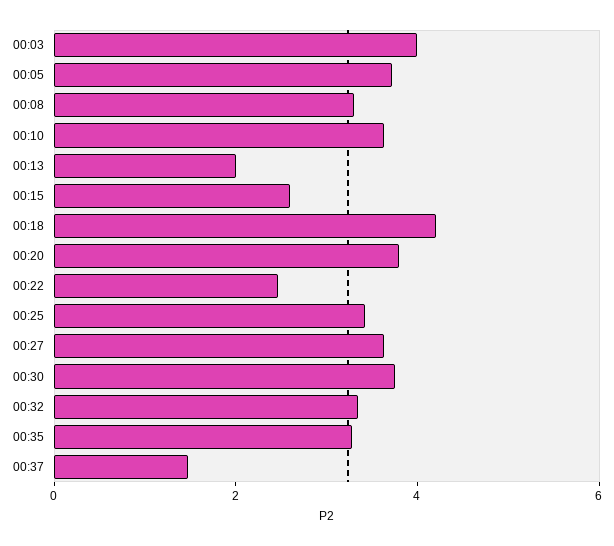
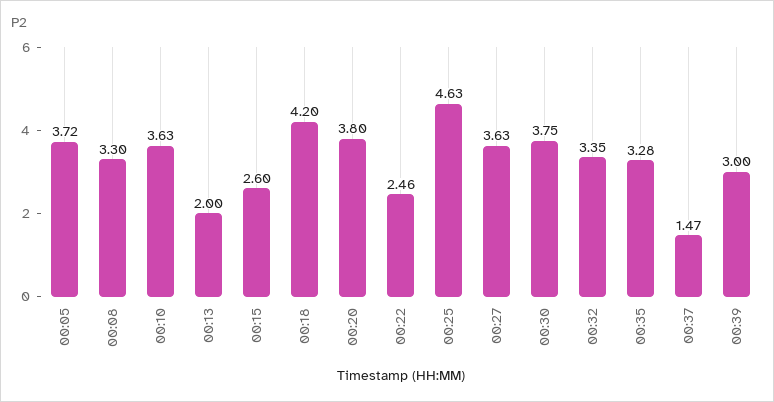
00:03: 4 -> none
00:25: 3.5 -> 4.63
00:39: none -> 3

